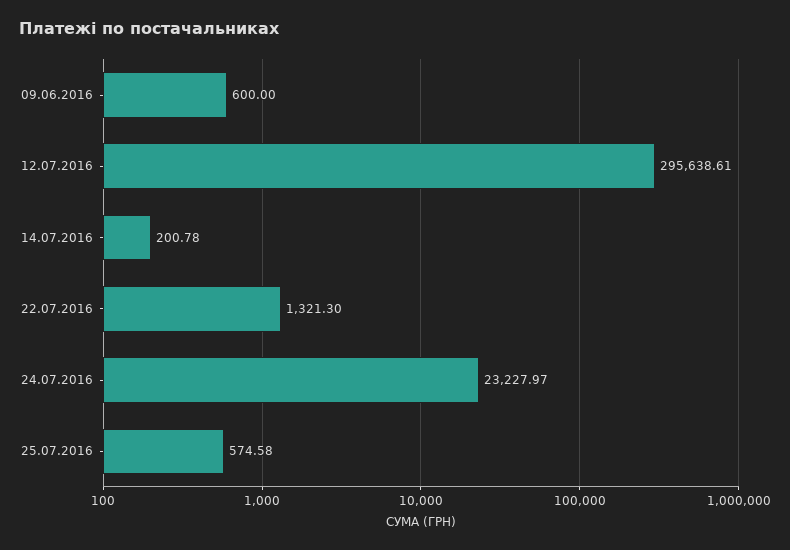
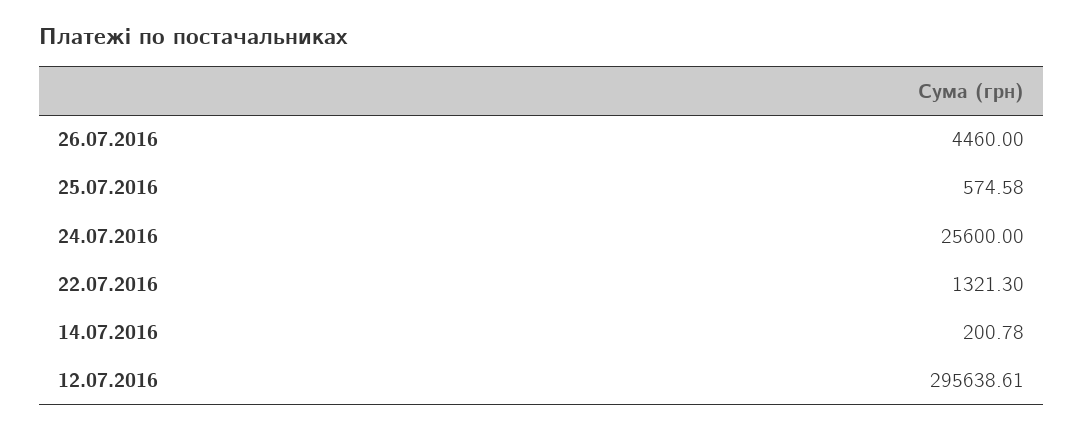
09.06.2016: 600 -> none
24.07.2016: 23227.97 -> 25600
26.07.2016: none -> 4460

